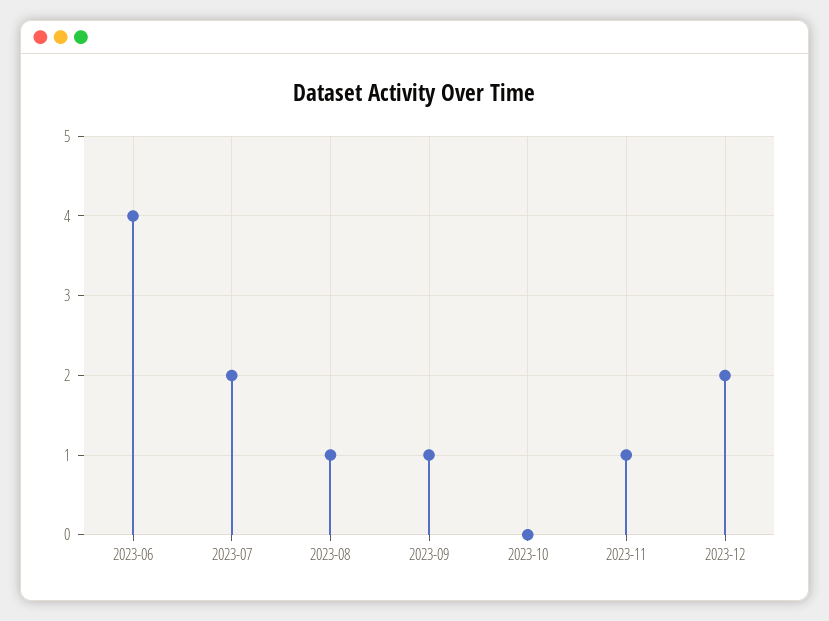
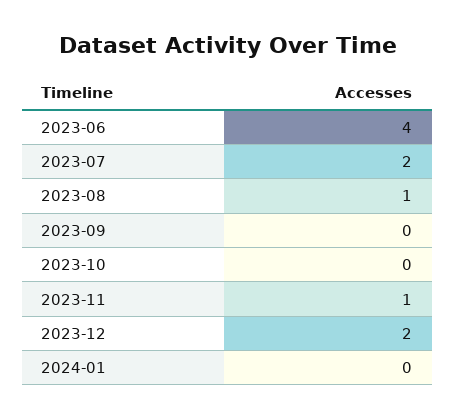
2023-09: 1 -> 0
2024-01: none -> 0

